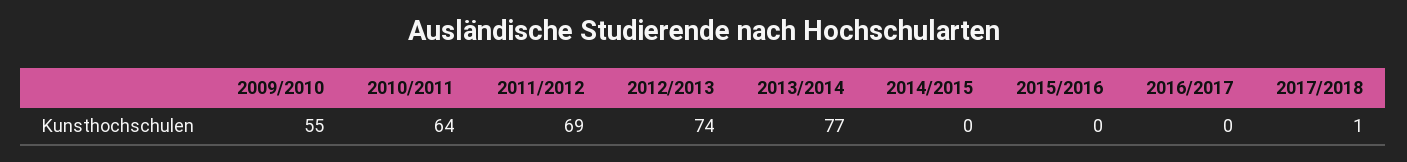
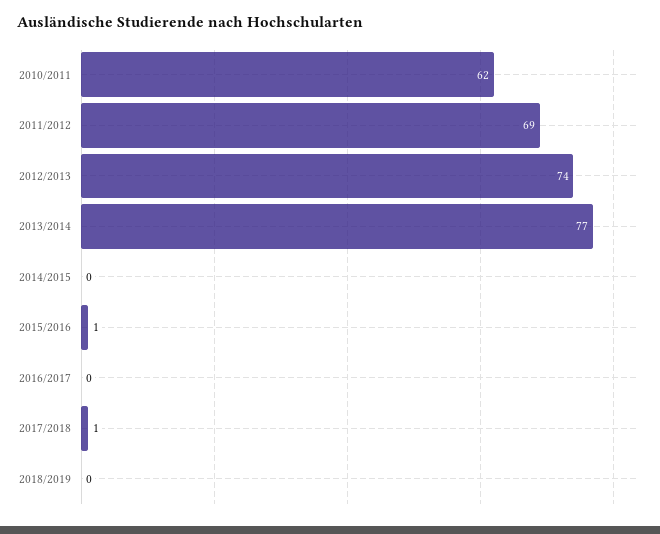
2009/2010: 55 -> none
2010/2011: 64 -> 62
2015/2016: 0 -> 1
2018/2019: none -> 0

